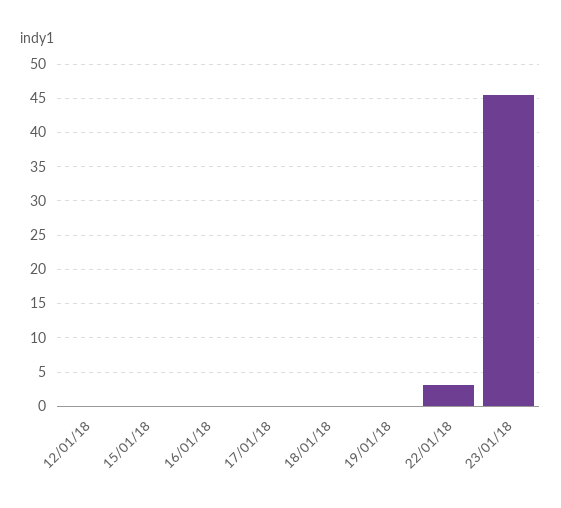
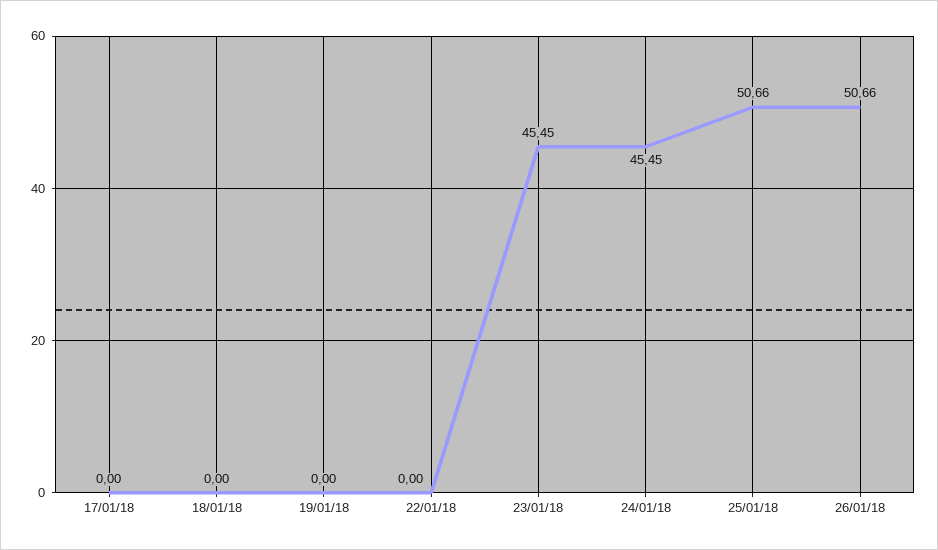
12/01/18: 0 -> none
15/01/18: 0 -> none
16/01/18: 0 -> none
22/01/18: 3 -> 0
24/01/18: none -> 45.45
25/01/18: none -> 50.66
26/01/18: none -> 50.66

